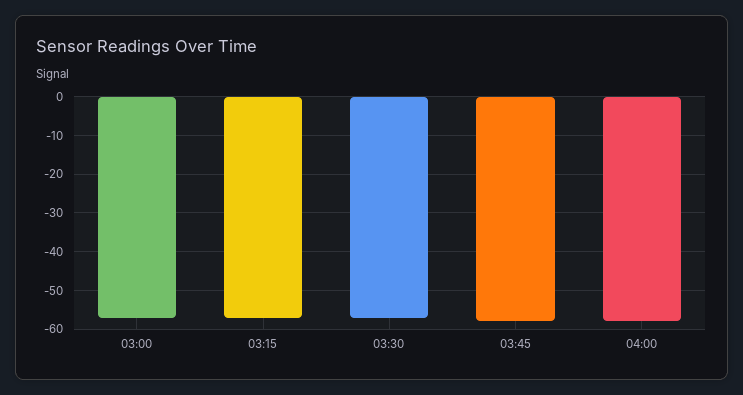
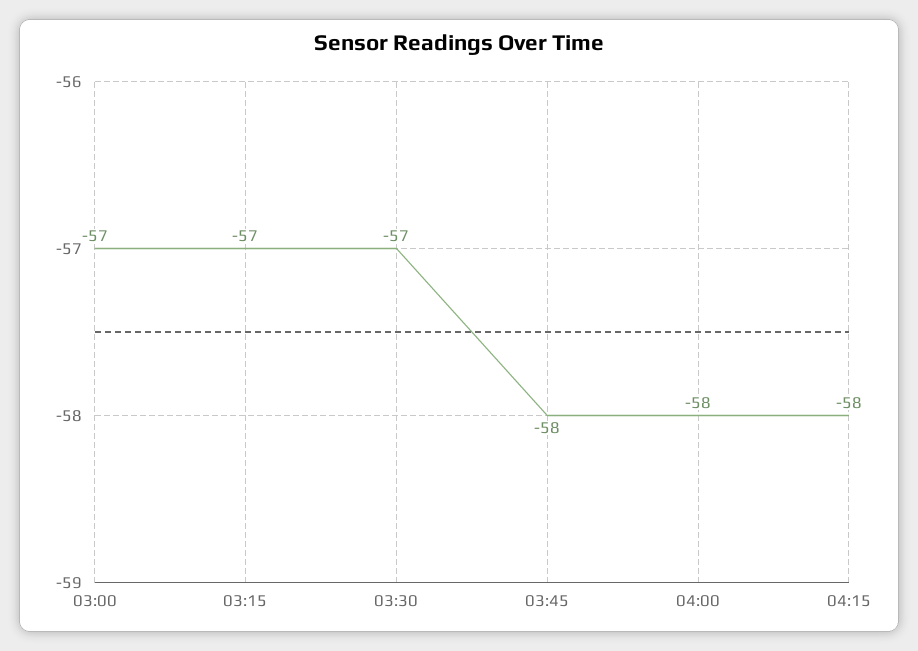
04:15: none -> -58

